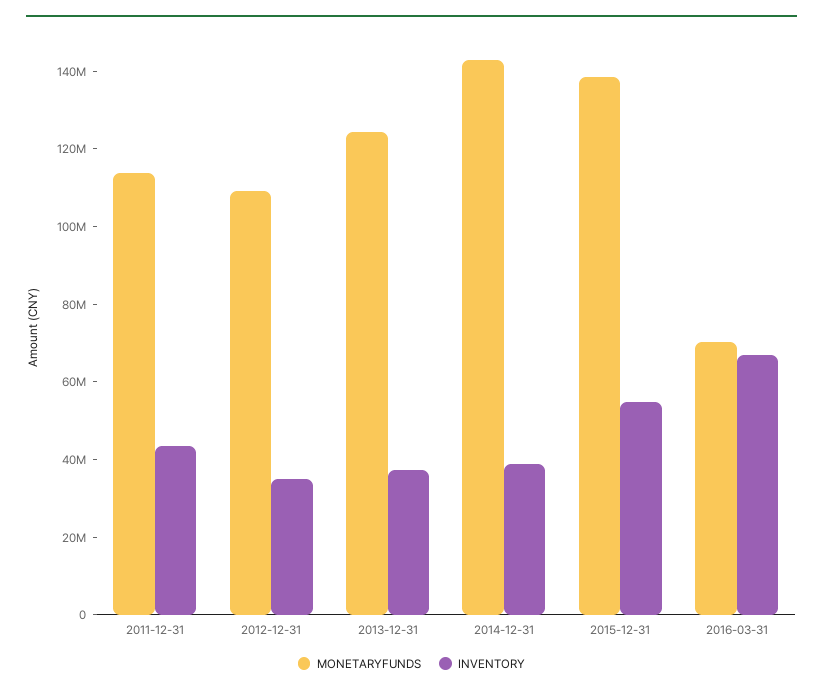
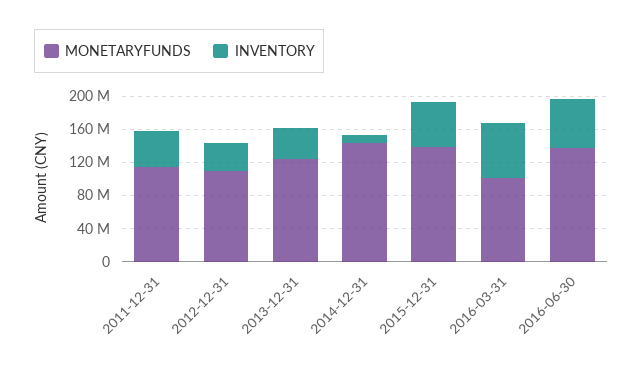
INVENTORY, 2014-12-31: 40000000 -> 10000000
MONETARYFUNDS, 2016-03-31: 70000000 -> 100000000
MONETARYFUNDS, 2016-06-30: none -> 140000000
INVENTORY, 2016-06-30: none -> 60000000

